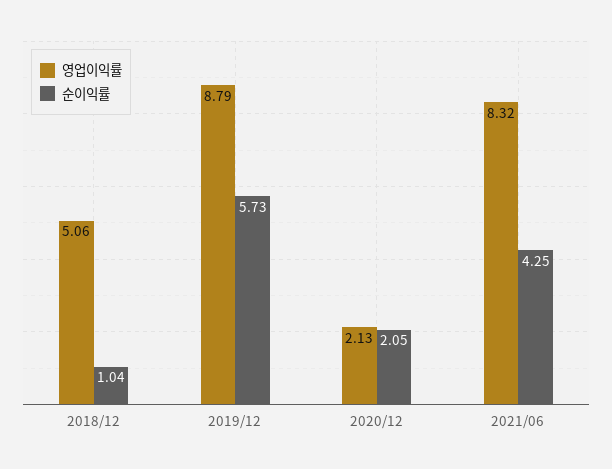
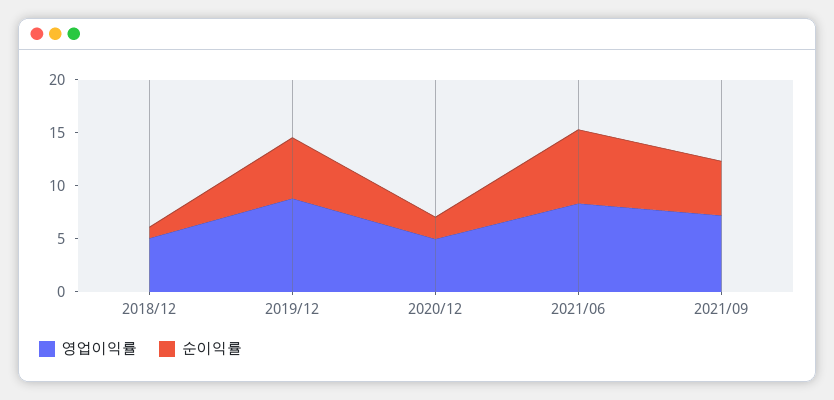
영업이익률, 2020/12: 2.13 -> 5
순이익률, 2021/06: 4.25 -> 7
영업이익률, 2021/09: none -> 7
순이익률, 2021/09: none -> 5

